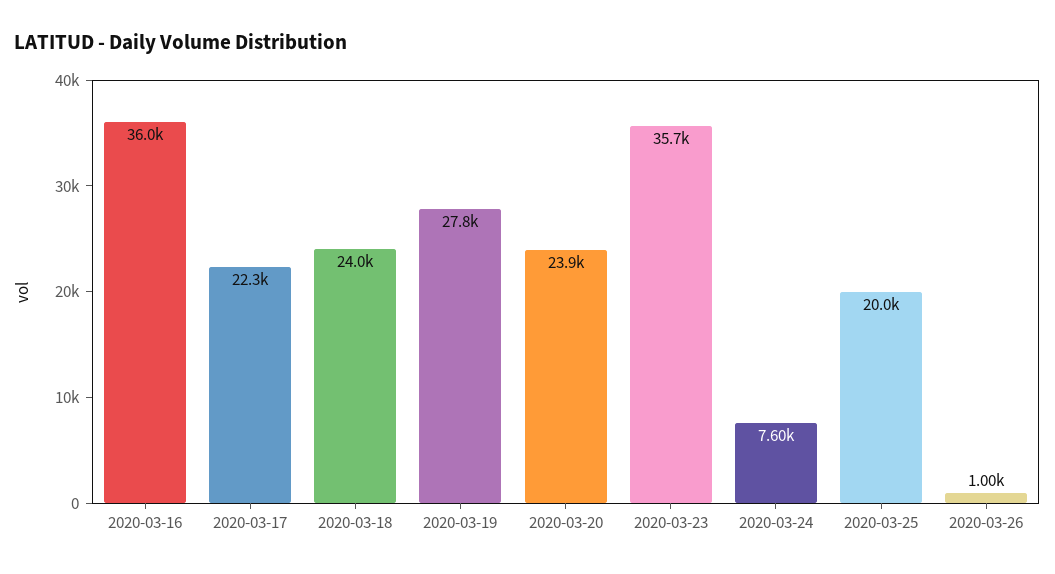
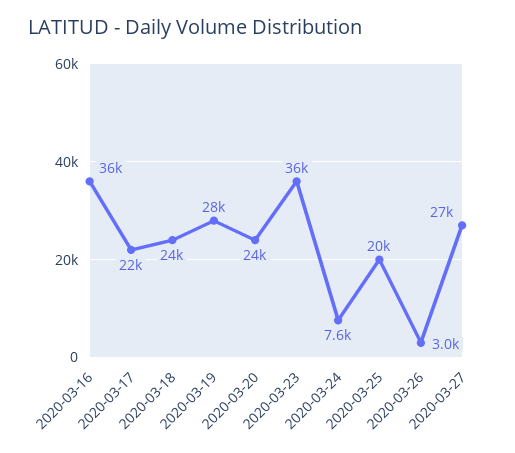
2020-03-26: 1000 -> 3000
2020-03-27: none -> 27000

